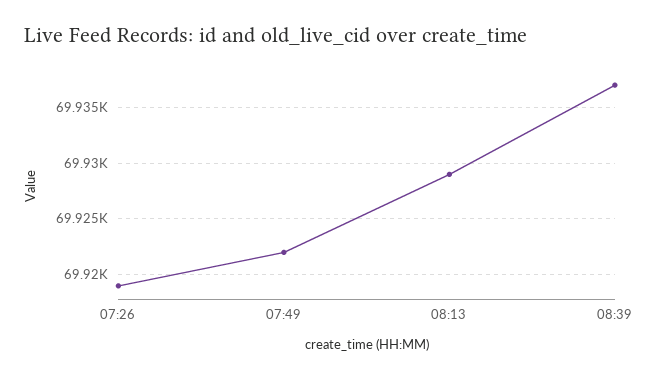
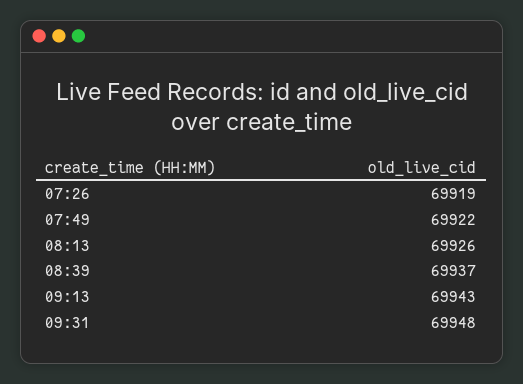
08:13: 69929 -> 69926
09:13: none -> 69943
09:31: none -> 69948

